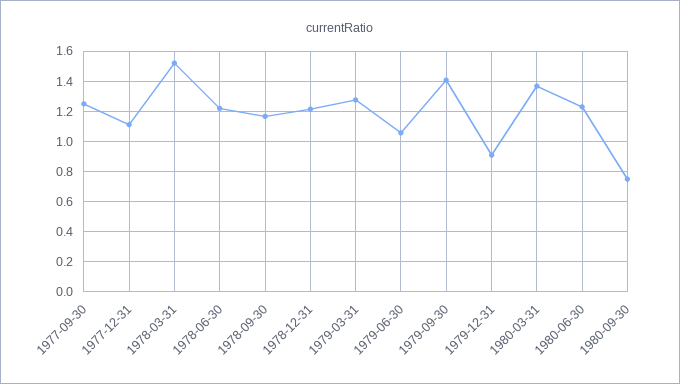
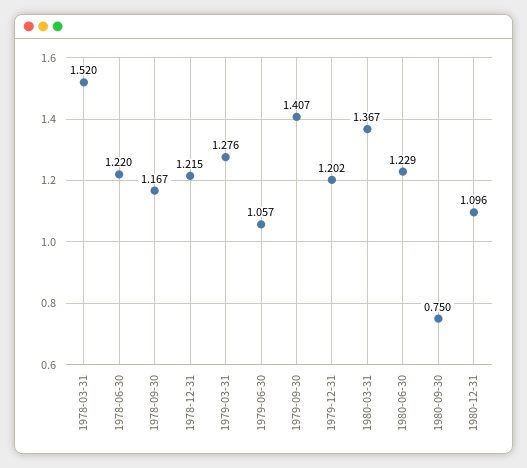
1977-09-30: 1.25 -> none
1977-12-31: 1.1 -> none
1979-12-31: 0.9 -> 1.202
1980-12-31: none -> 1.096

